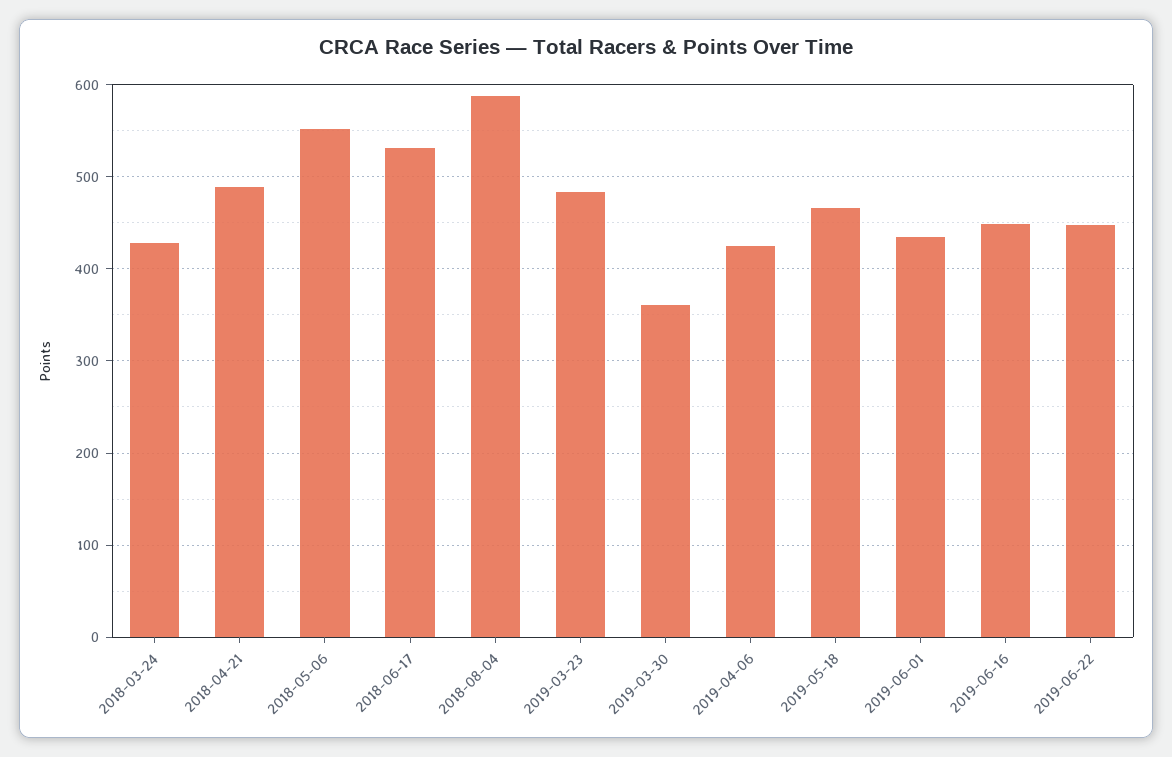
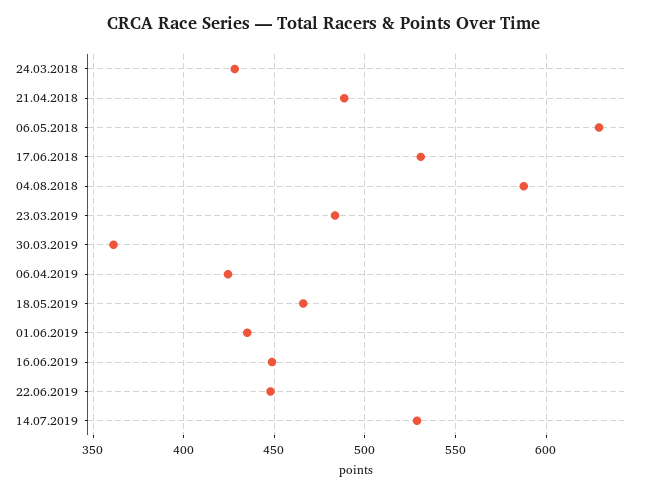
2018-05-06: 550 -> 630
14.07.2019: none -> 530

